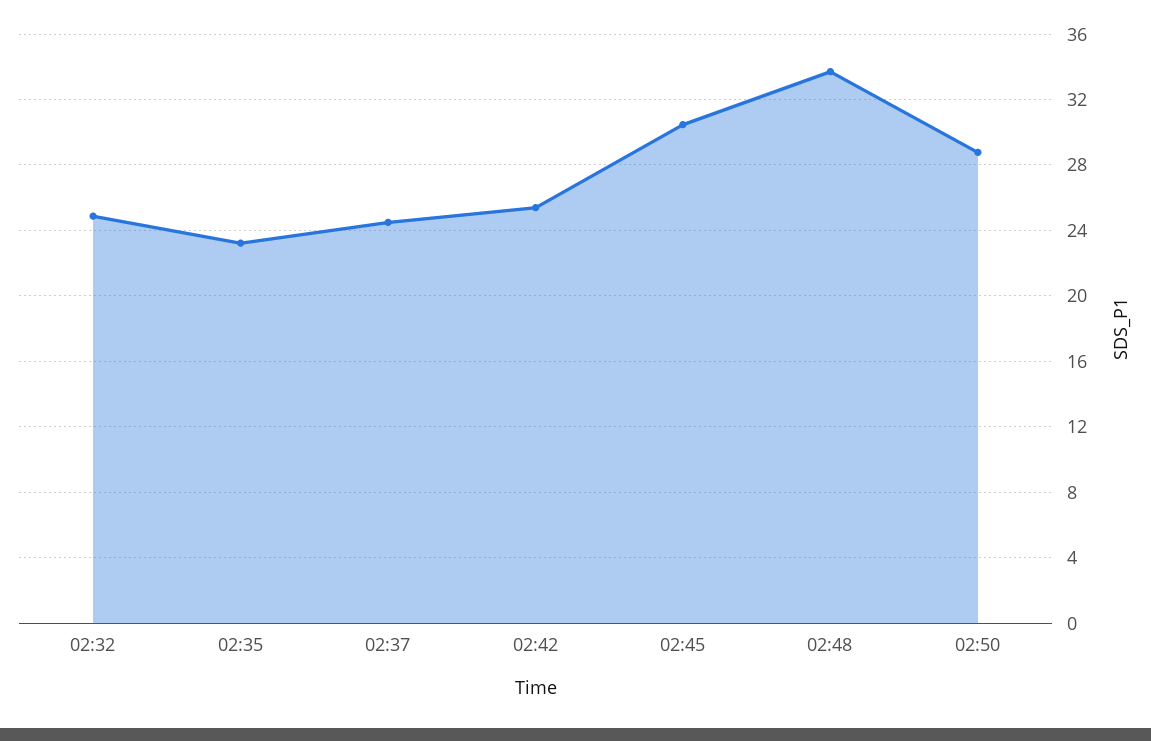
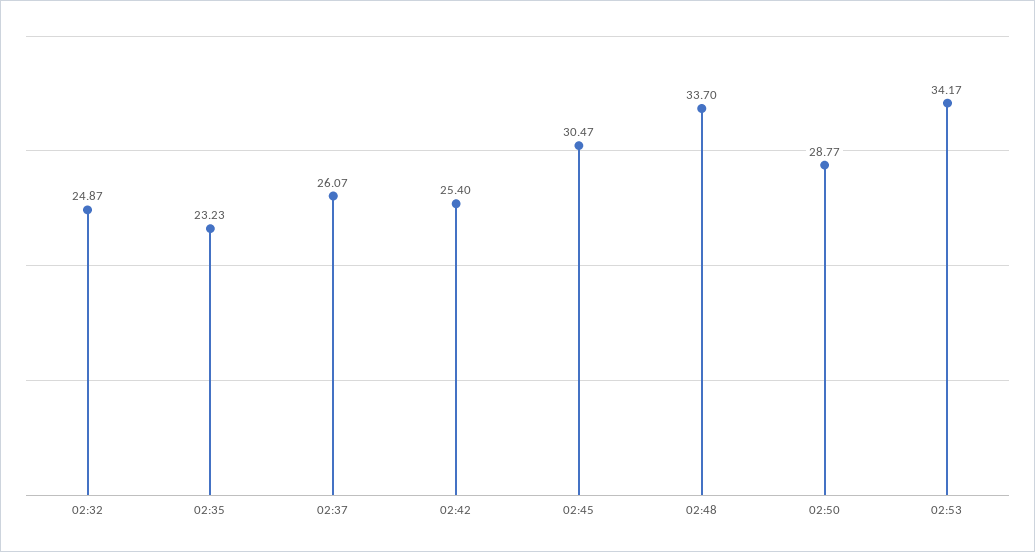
02:37: 24.5 -> 26.07
02:53: none -> 34.17

